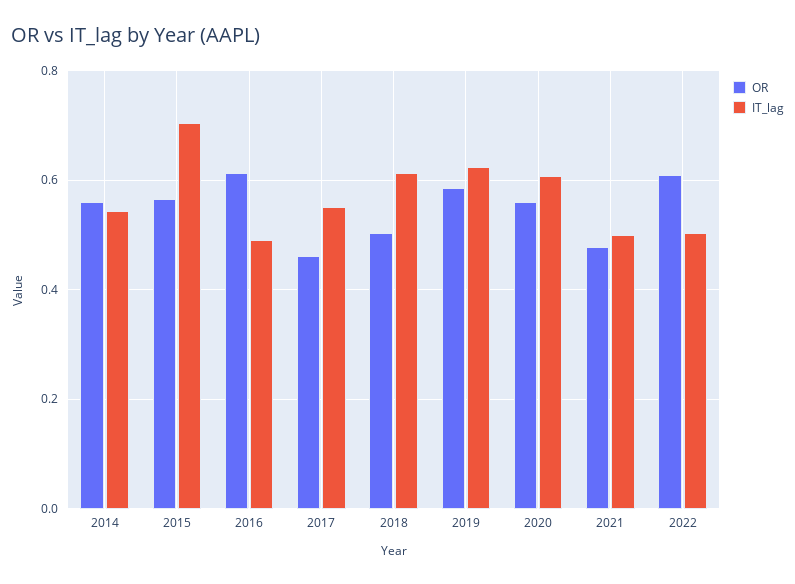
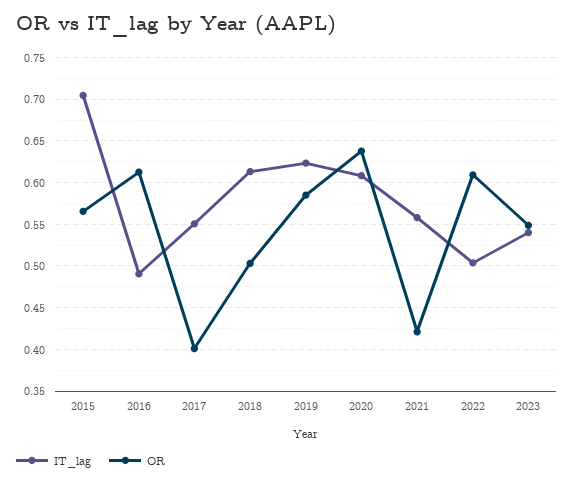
OR, 2014: 0.56 -> none
IT_lag, 2014: 0.54 -> none
OR, 2017: 0.46 -> 0.4
OR, 2020: 0.56 -> 0.64
OR, 2021: 0.48 -> 0.42
IT_lag, 2021: 0.5 -> 0.56
IT_lag, 2023: none -> 0.54
OR, 2023: none -> 0.55

